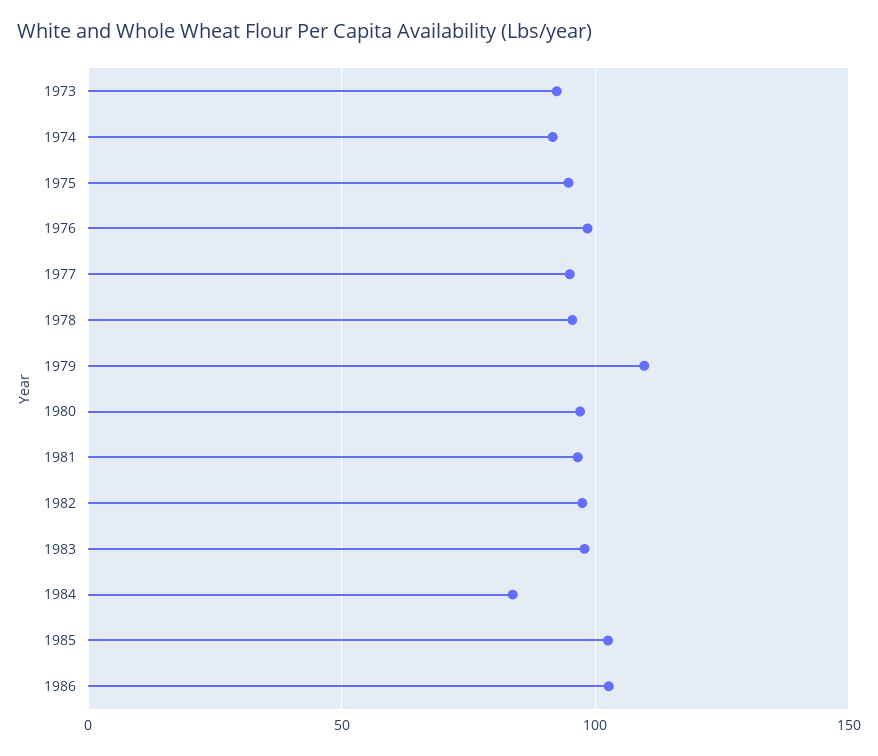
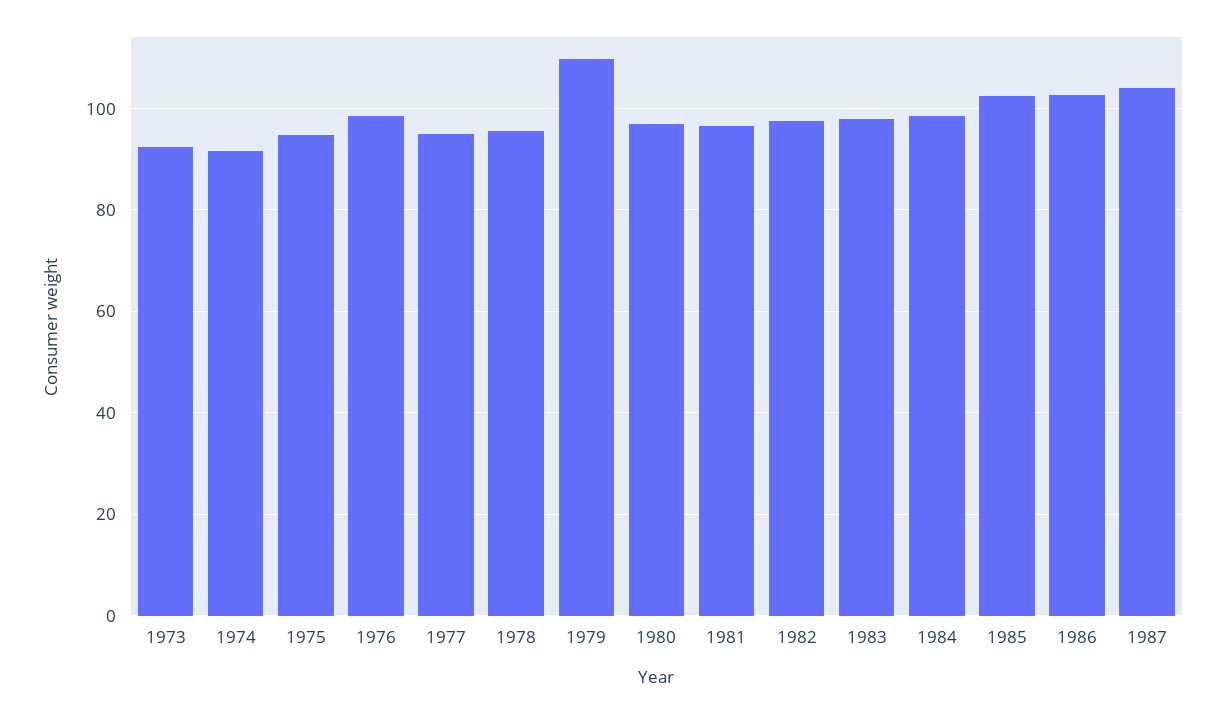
1984: 85 -> 98
1987: none -> 104

